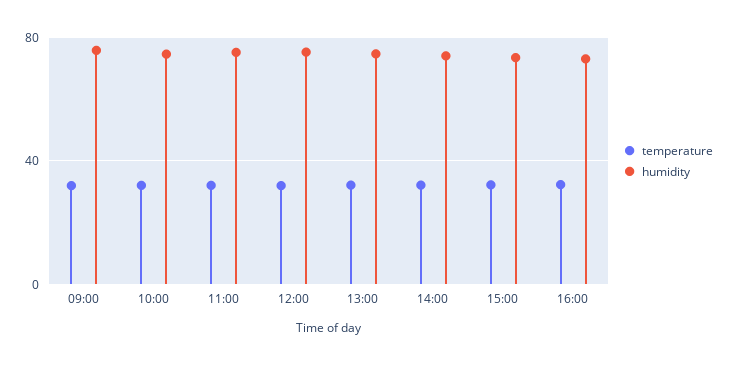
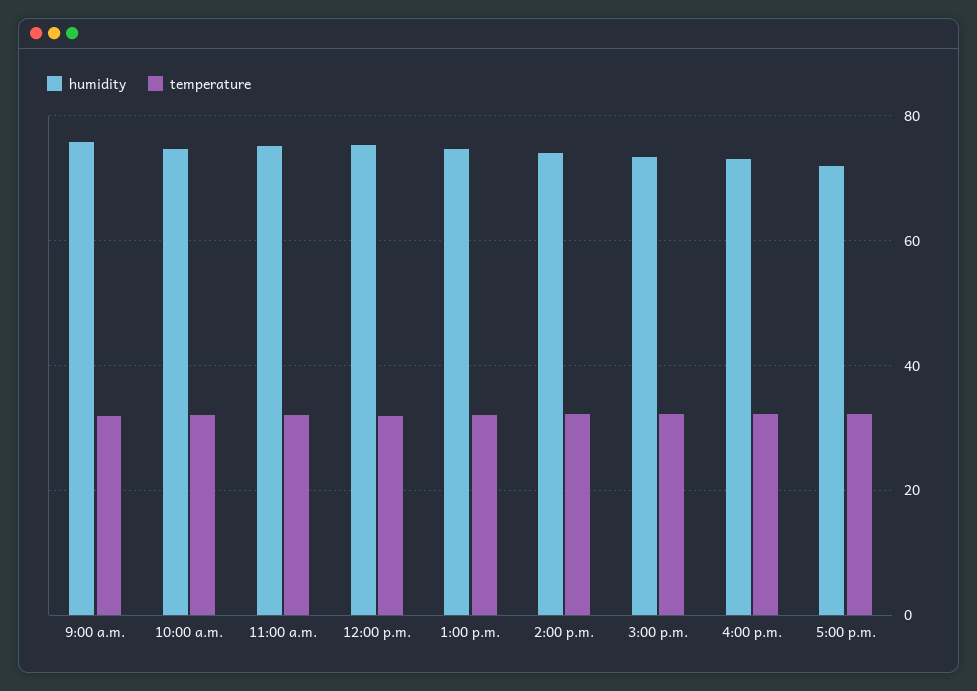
humidity, 5:00 p.m.: none -> 72
temperature, 5:00 p.m.: none -> 32

